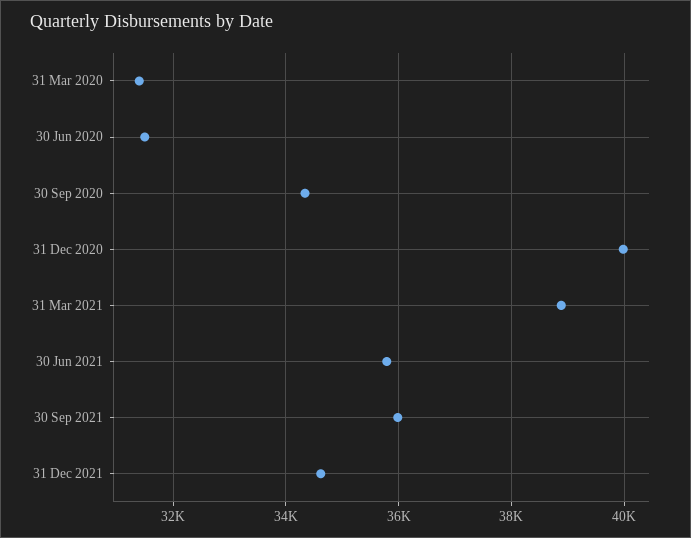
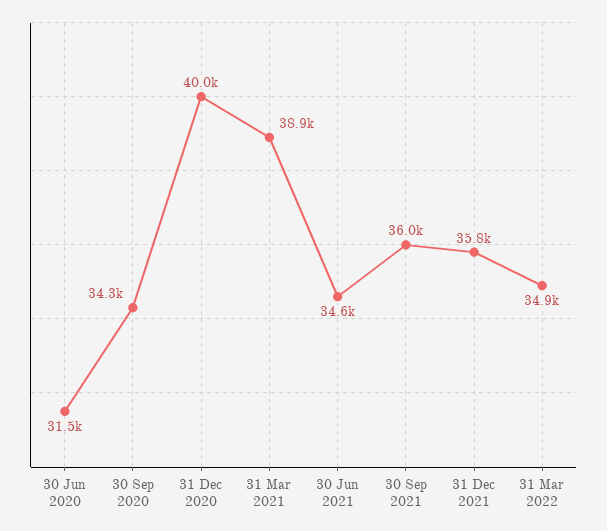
31 Mar 2020: 31400 -> none
30 Jun 2021: 35800 -> 34600
31 Dec 2021: 34600 -> 35800
31 Mar 2022: none -> 34900

